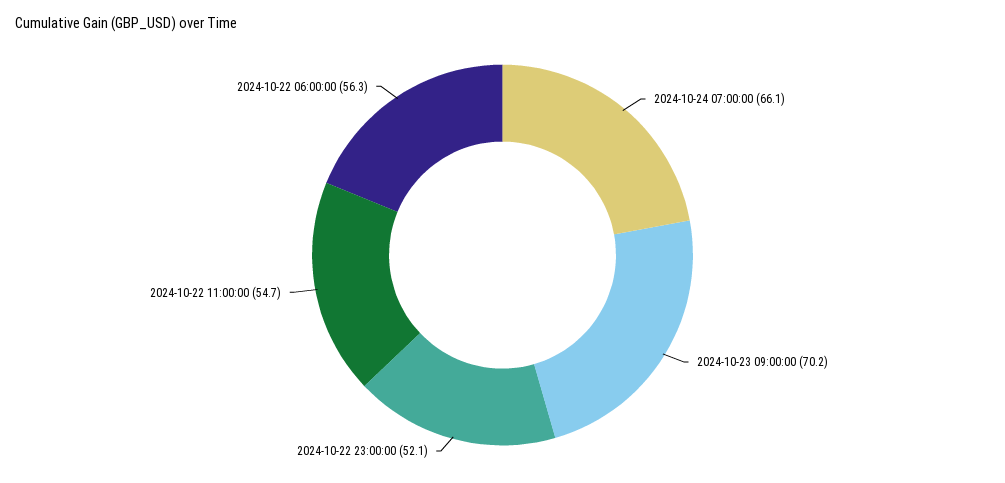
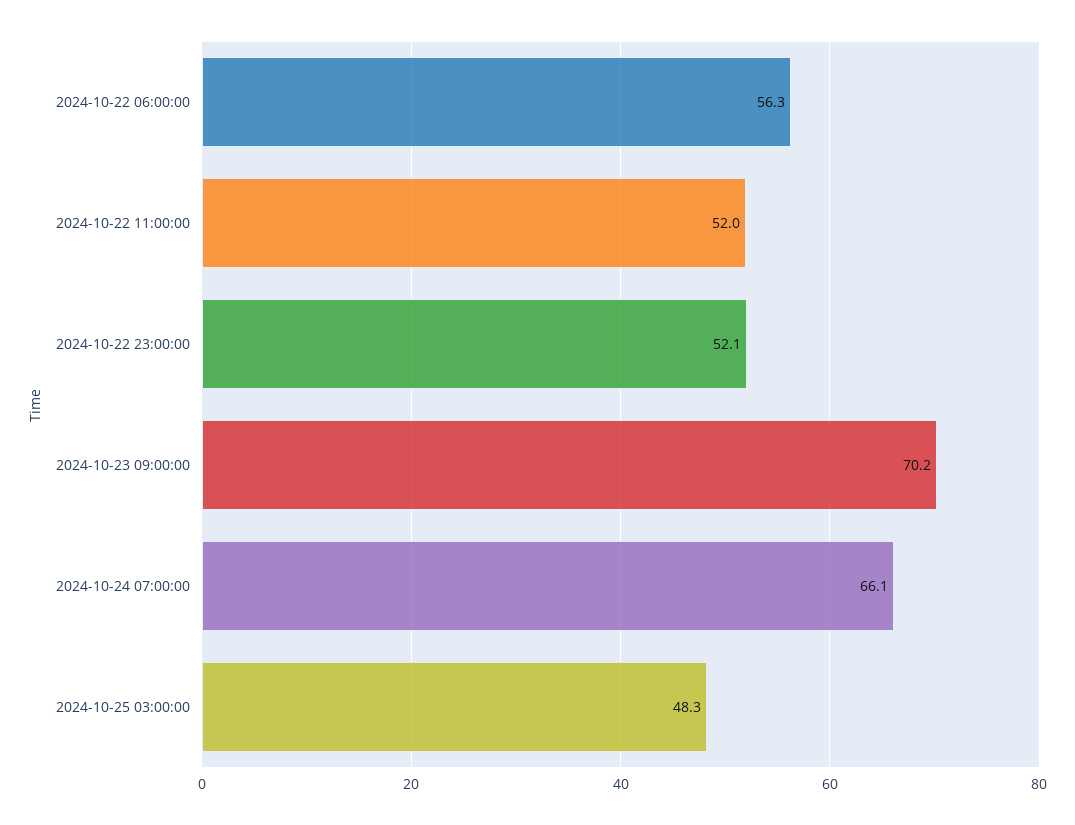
2024-10-22 11:00:00: 54.7 -> 52
2024-10-25 03:00:00: none -> 48.3

